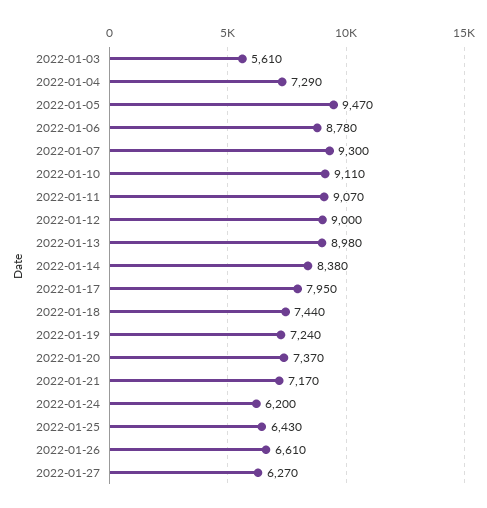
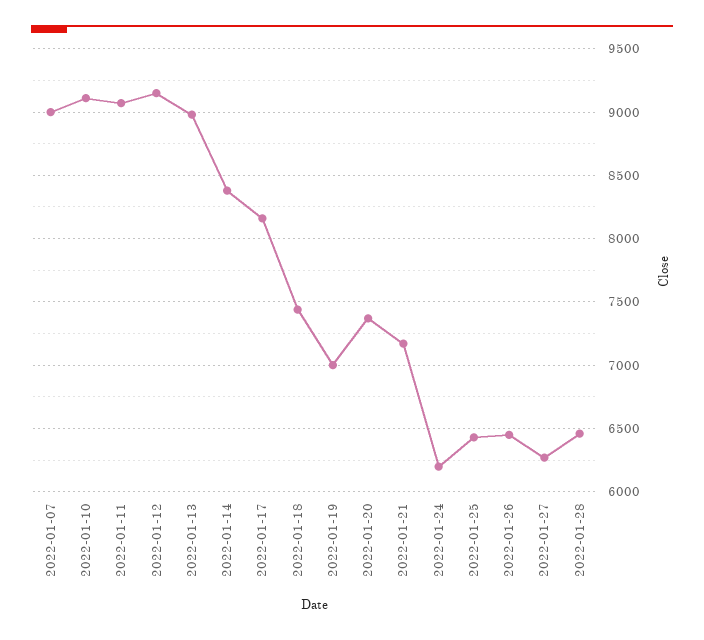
2022-01-03: 5610 -> none
2022-01-04: 7290 -> none
2022-01-05: 9470 -> none
2022-01-06: 8780 -> none
2022-01-07: 9300 -> 9000
2022-01-12: 9000 -> 9150
2022-01-17: 7950 -> 8150
2022-01-19: 7240 -> 7000
2022-01-26: 6610 -> 6450
2022-01-28: none -> 6450

